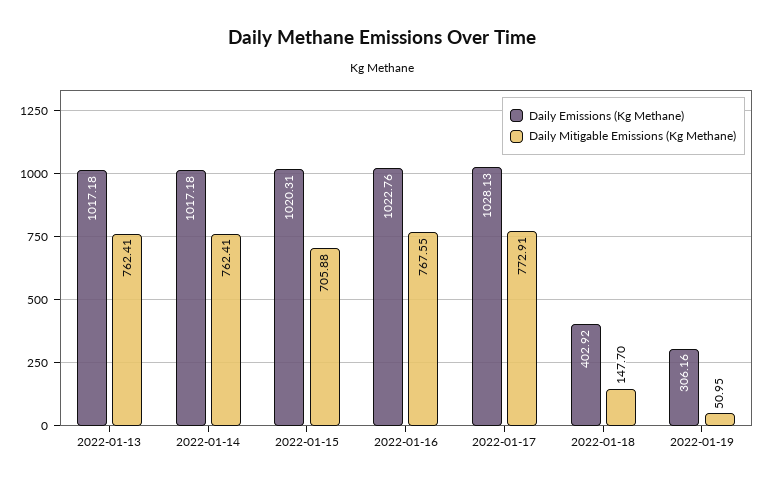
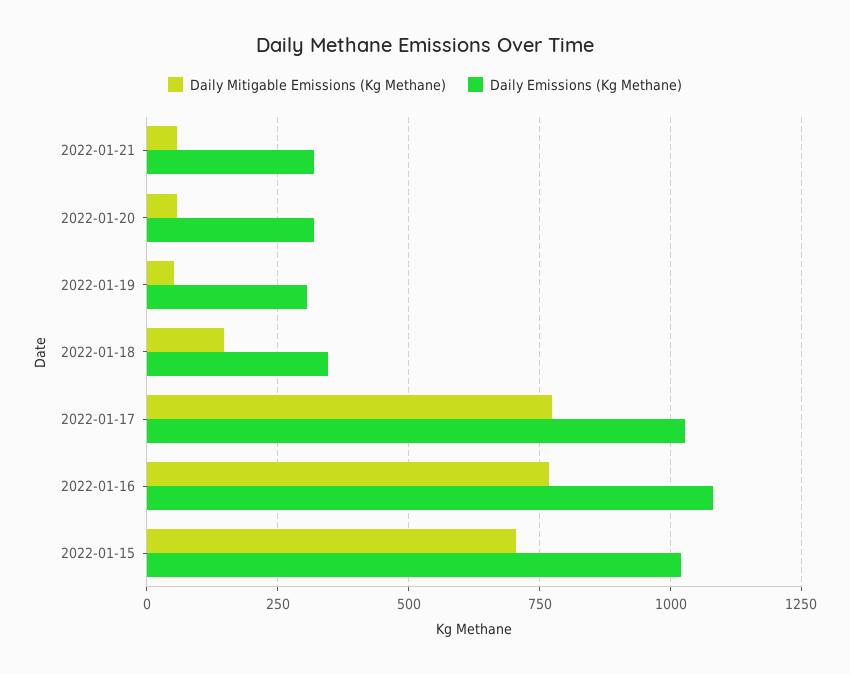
Daily Emissions (Kg Methane), 2022-01-13: 1017.18 -> none
Daily Mitigable Emissions (Kg Methane), 2022-01-13: 762.41 -> none
Daily Emissions (Kg Methane), 2022-01-14: 1017.18 -> none
Daily Mitigable Emissions (Kg Methane), 2022-01-14: 762.41 -> none
Daily Emissions (Kg Methane), 2022-01-16: 1022.76 -> 1075
Daily Emissions (Kg Methane), 2022-01-18: 402.92 -> 350
Daily Mitigable Emissions (Kg Methane), 2022-01-21: none -> 50
Daily Emissions (Kg Methane), 2022-01-21: none -> 325
Daily Mitigable Emissions (Kg Methane), 2022-01-20: none -> 50
Daily Emissions (Kg Methane), 2022-01-20: none -> 325

